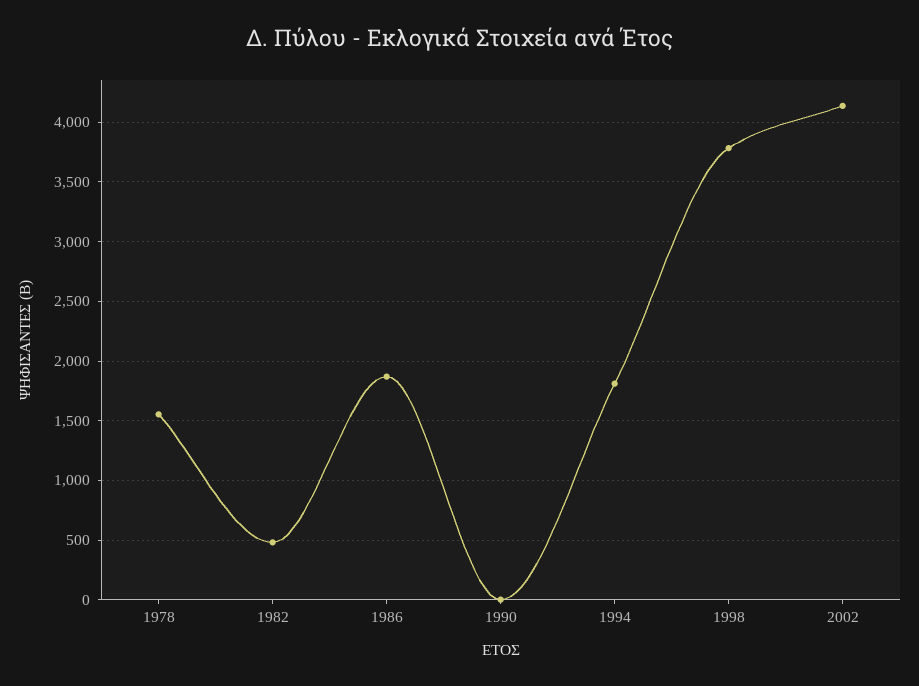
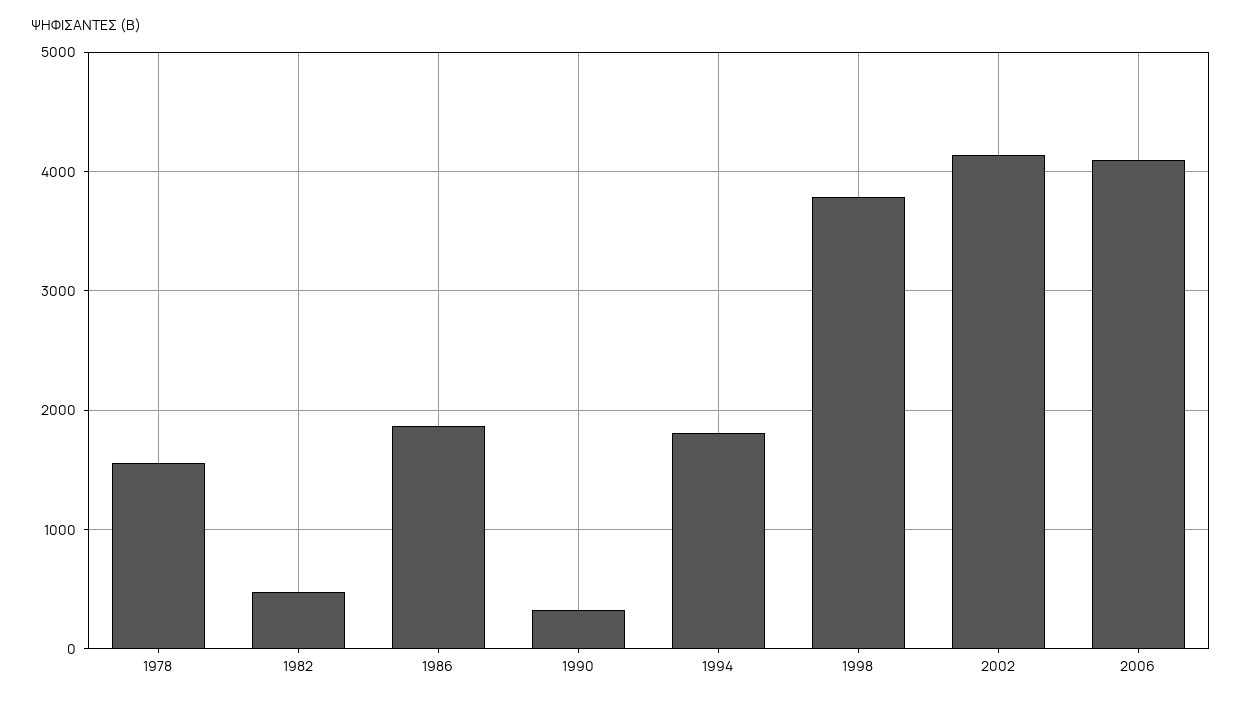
1990: 0 -> 300
2006: none -> 4100

